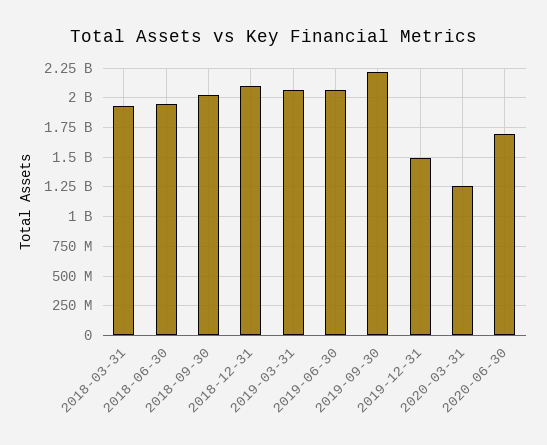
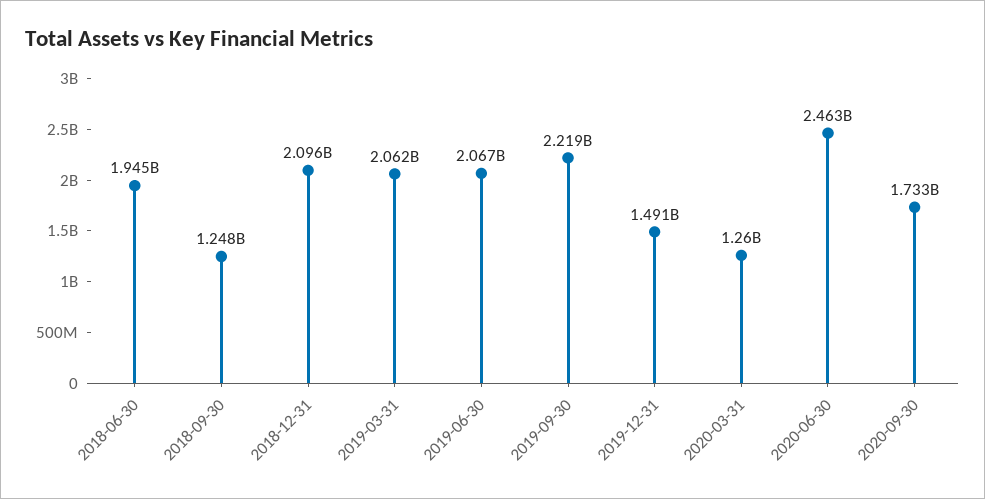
2018-03-31: 2000000000 -> none
2018-09-30: 2000000000 -> 1248000000
2020-06-30: 1750000000 -> 2463000000
2020-09-30: none -> 1733000000

